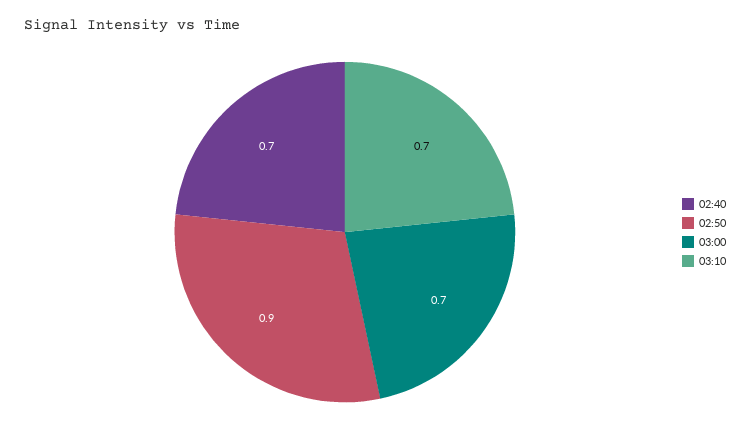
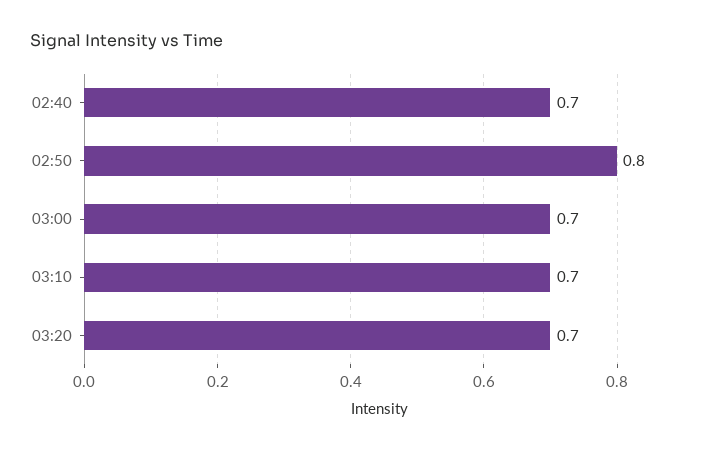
02:50: 0.9 -> 0.8
03:20: none -> 0.7

